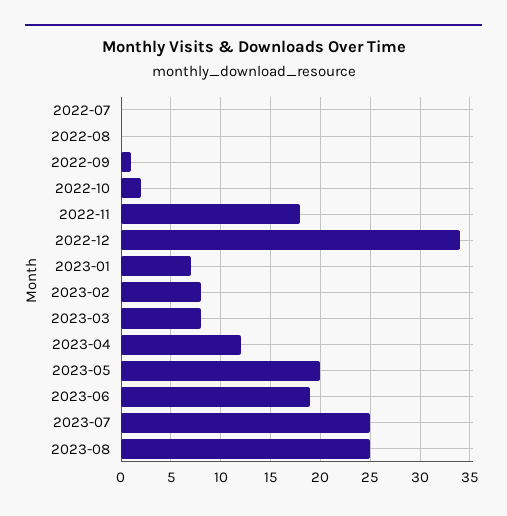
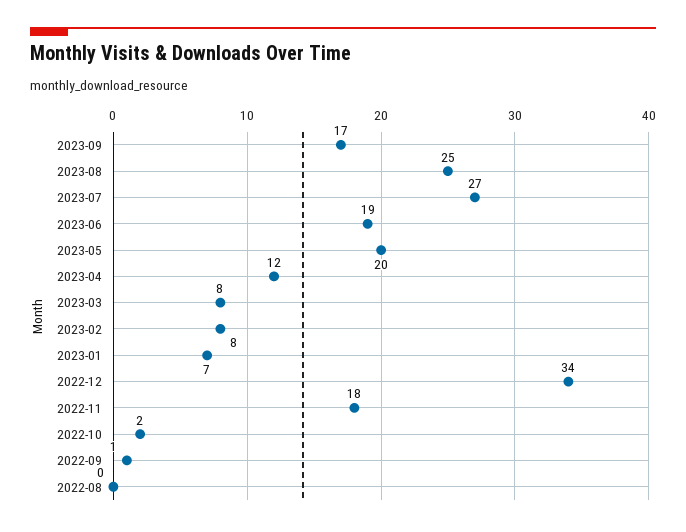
2022-07: 0 -> none
2023-07: 25 -> 27
2023-09: none -> 17

